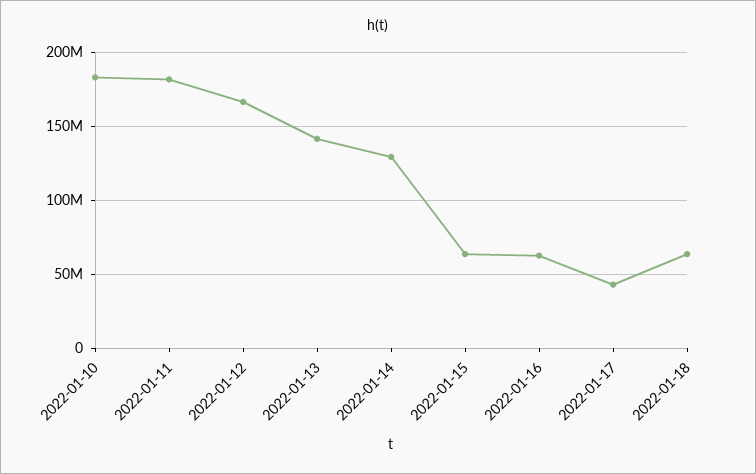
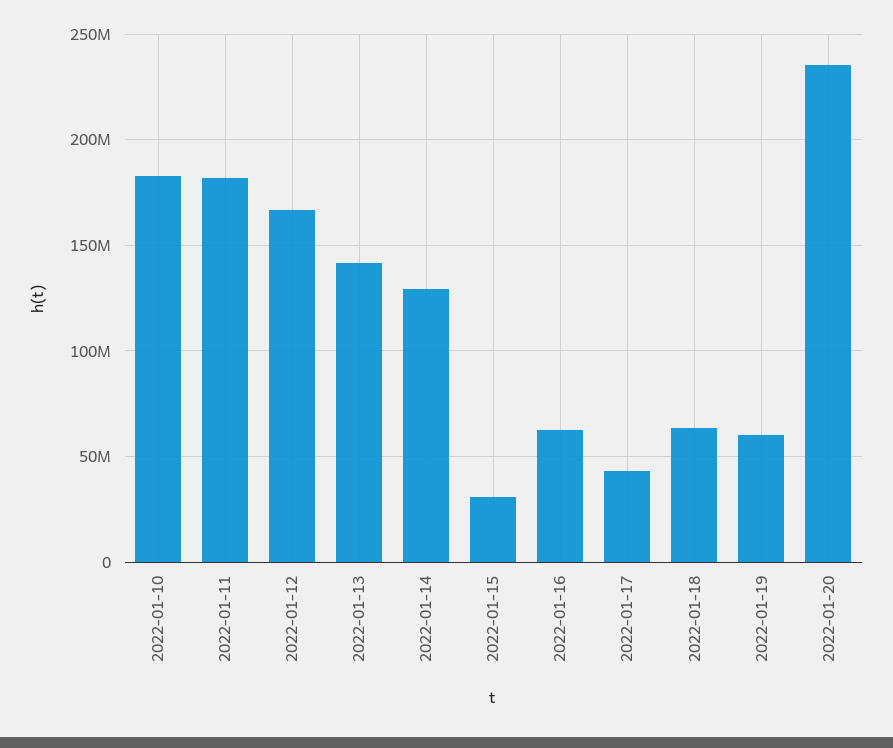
2022-01-15: 65000000 -> 30000000
2022-01-19: none -> 60000000
2022-01-20: none -> 235000000

